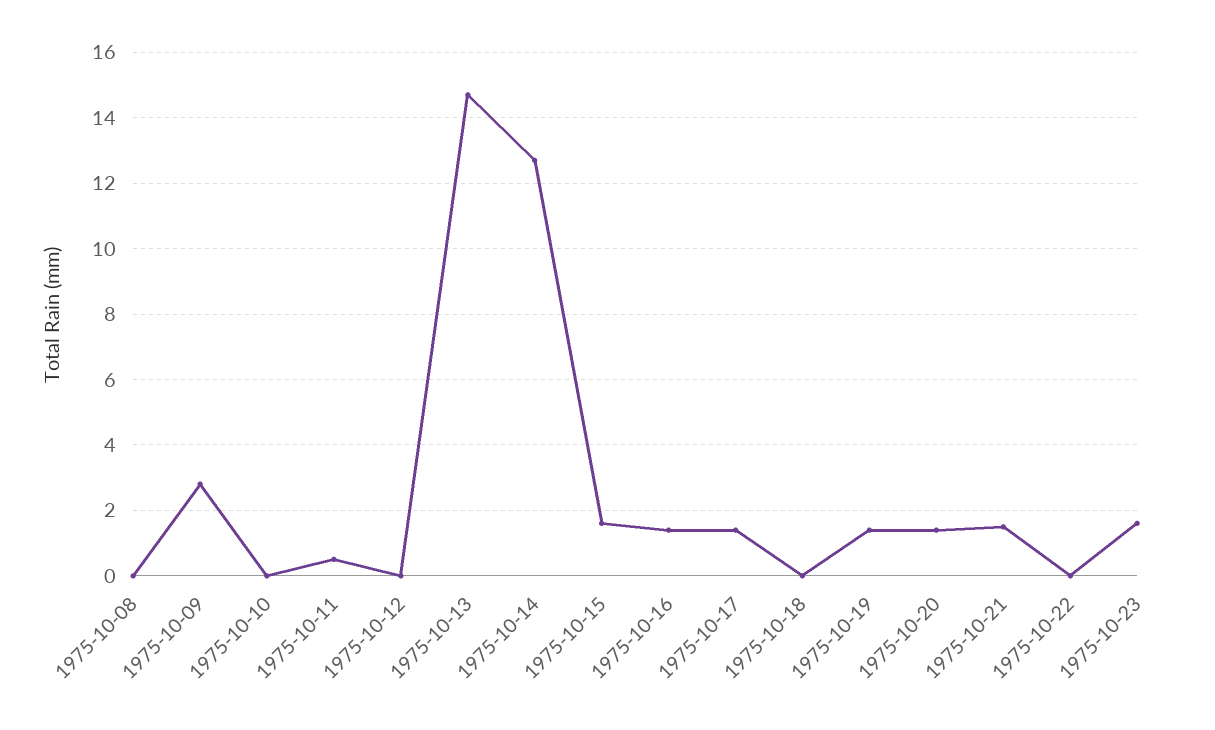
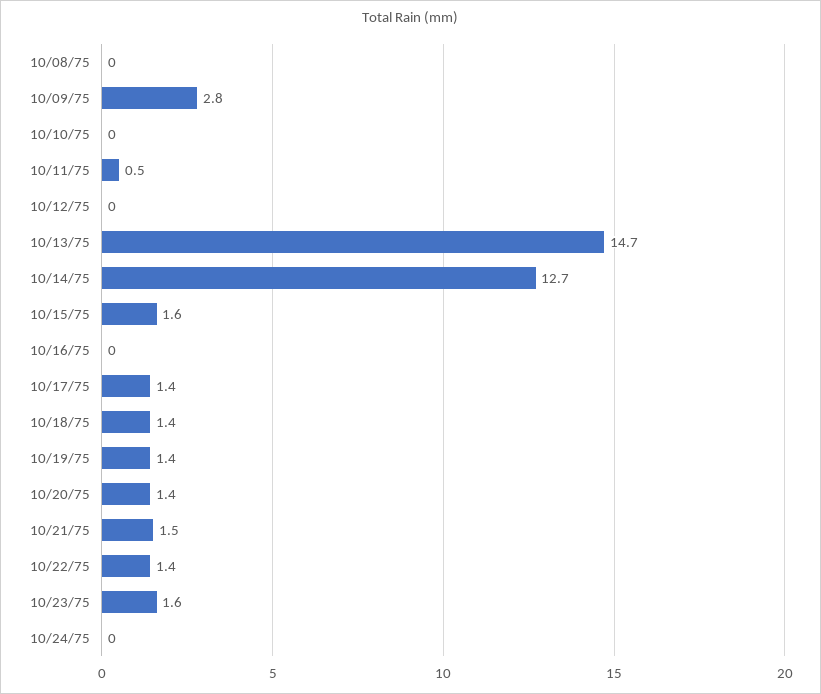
1975-10-16: 1.5 -> 0
1975-10-18: 0 -> 1.4
1975-10-22: 0 -> 1.4
10/24/75: none -> 0

